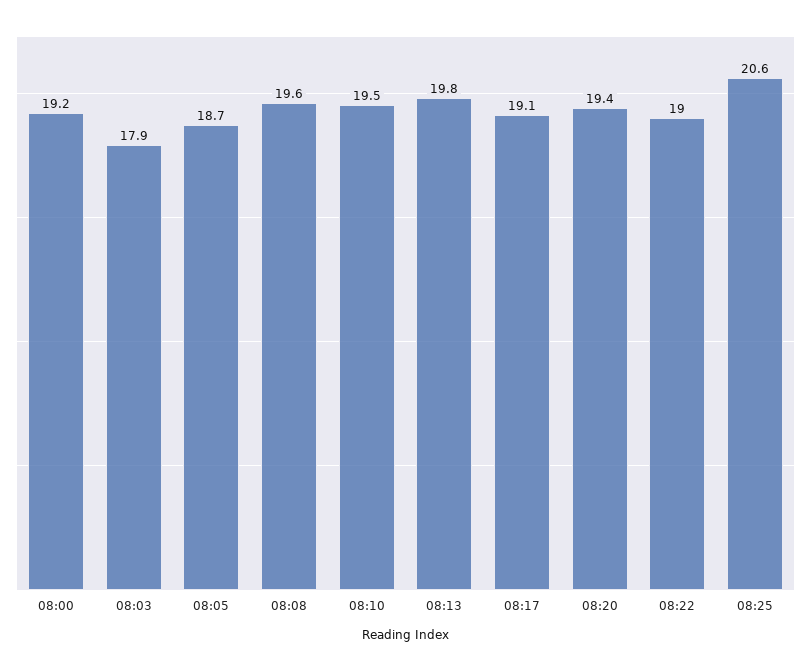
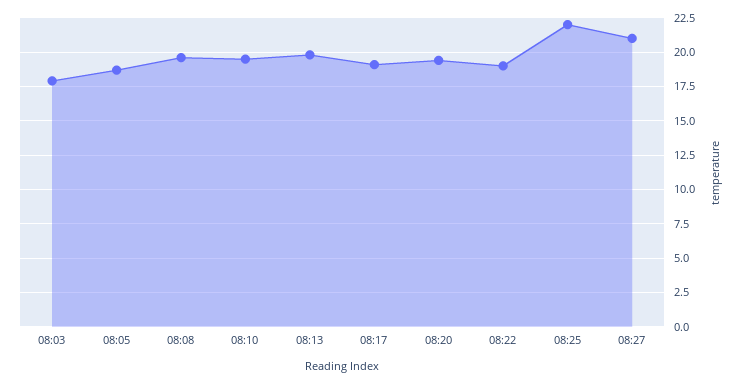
08:00: 19.2 -> none
08:25: 20.6 -> 22
08:27: none -> 21

